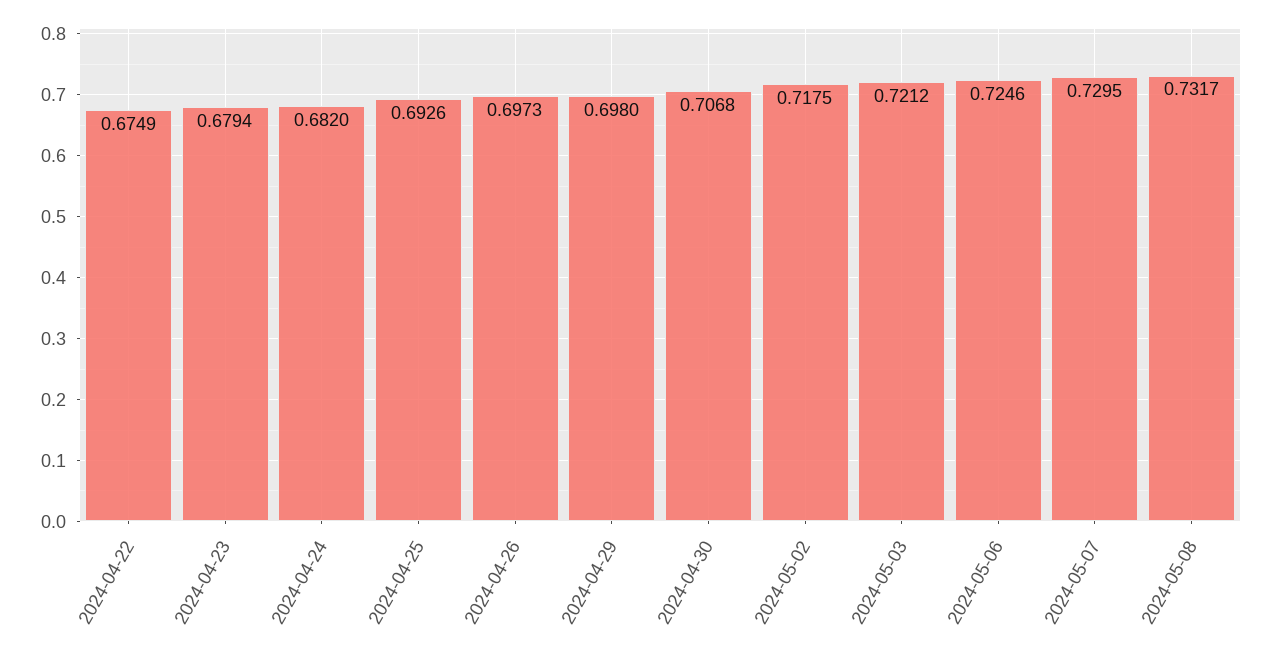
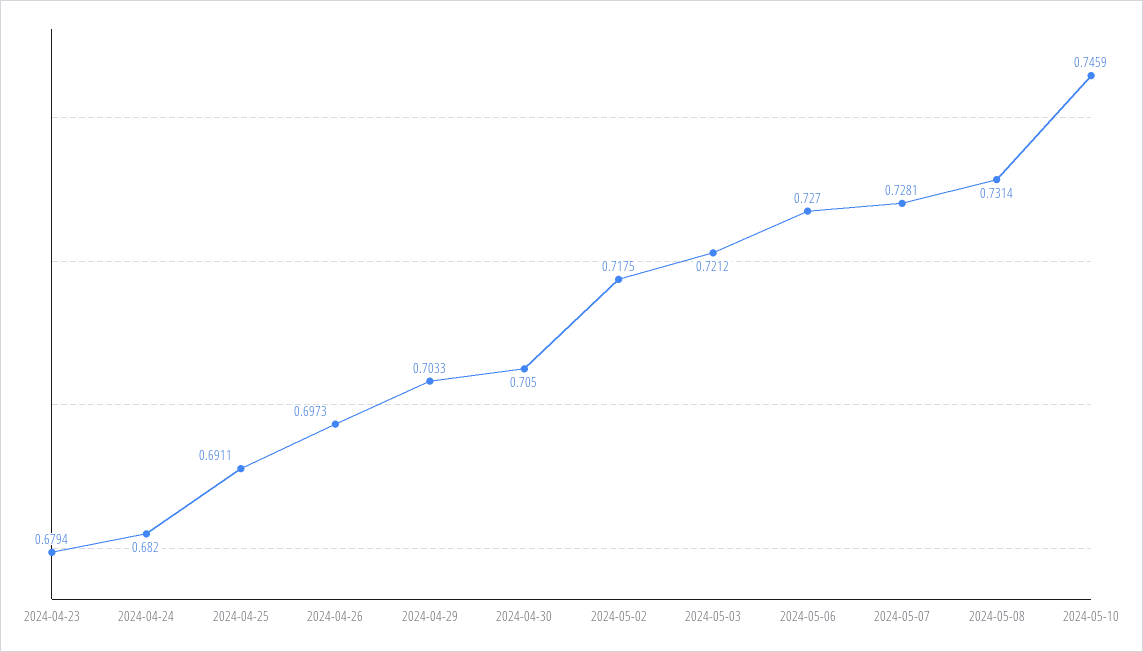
2024-04-22: 0.6749 -> none
2024-04-25: 0.6926 -> 0.6911
2024-04-29: 0.698 -> 0.7033
2024-04-30: 0.7068 -> 0.705
2024-05-06: 0.7246 -> 0.727
2024-05-07: 0.7295 -> 0.7281
2024-05-08: 0.7317 -> 0.7314
2024-05-10: none -> 0.7459

